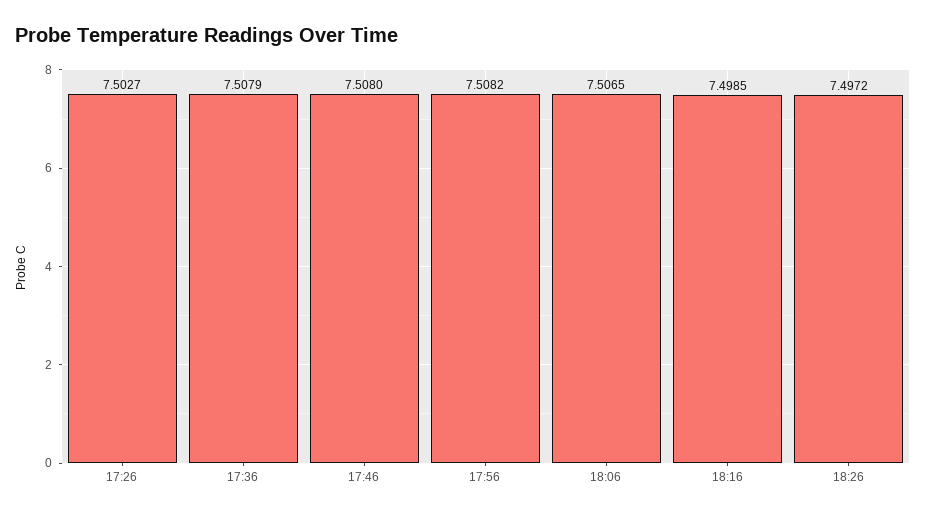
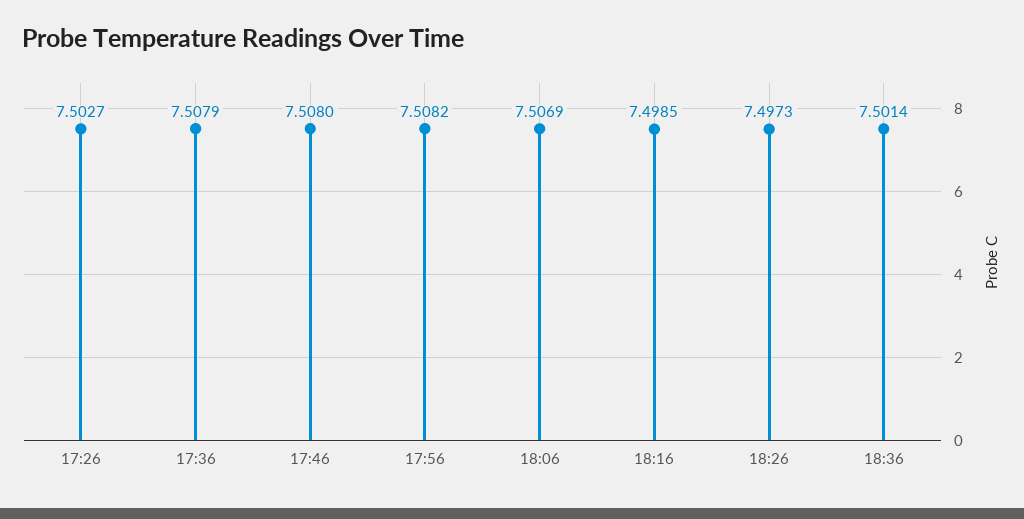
18:06: 7.5065 -> 7.5069
18:26: 7.4972 -> 7.4973
18:36: none -> 7.5014

